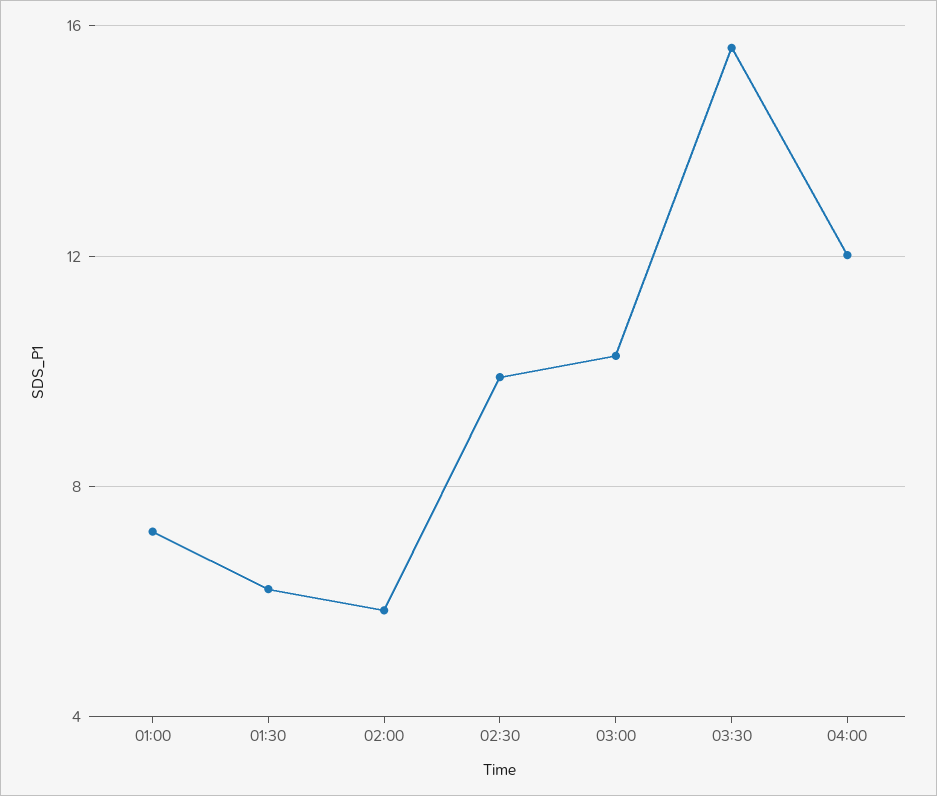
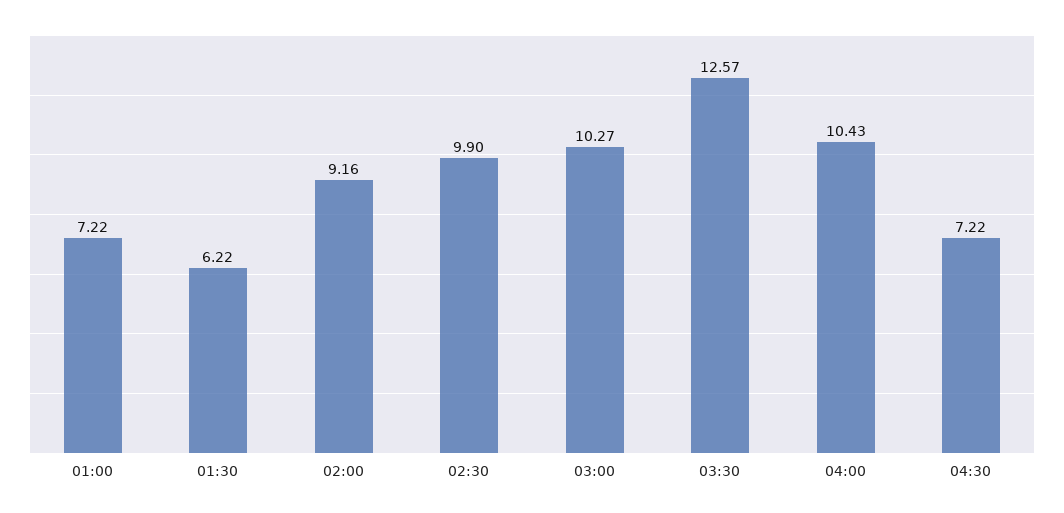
02:00: 6 -> 9.16
03:30: 15.5 -> 12.57
04:00: 12 -> 10.43
04:30: none -> 7.22

